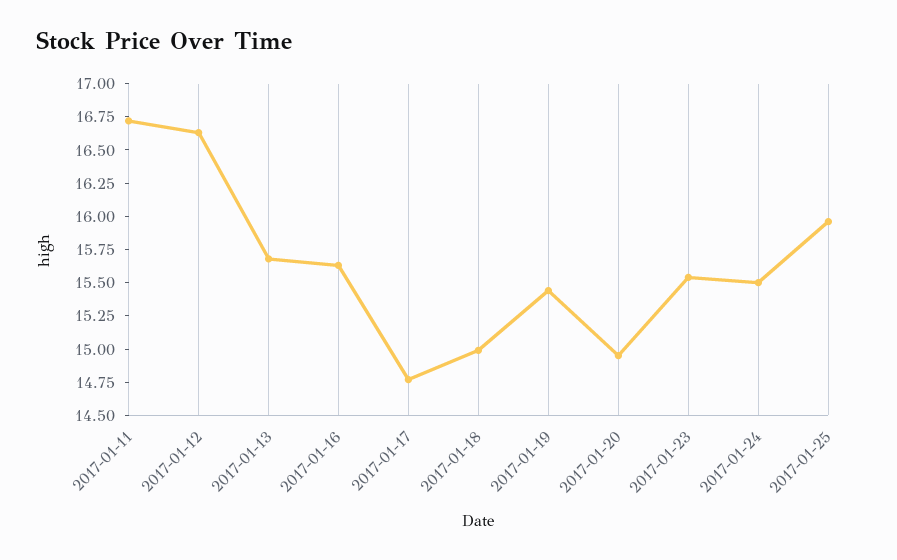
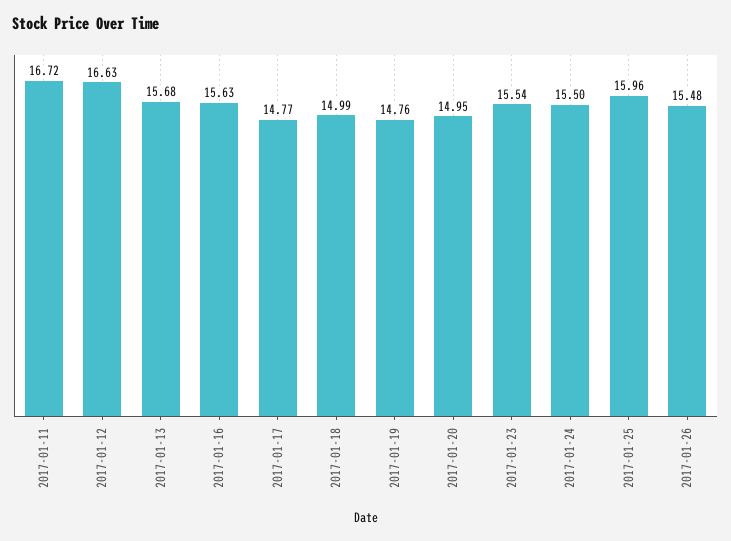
2017-01-19: 15.5 -> 14.76
2017-01-26: none -> 15.48

